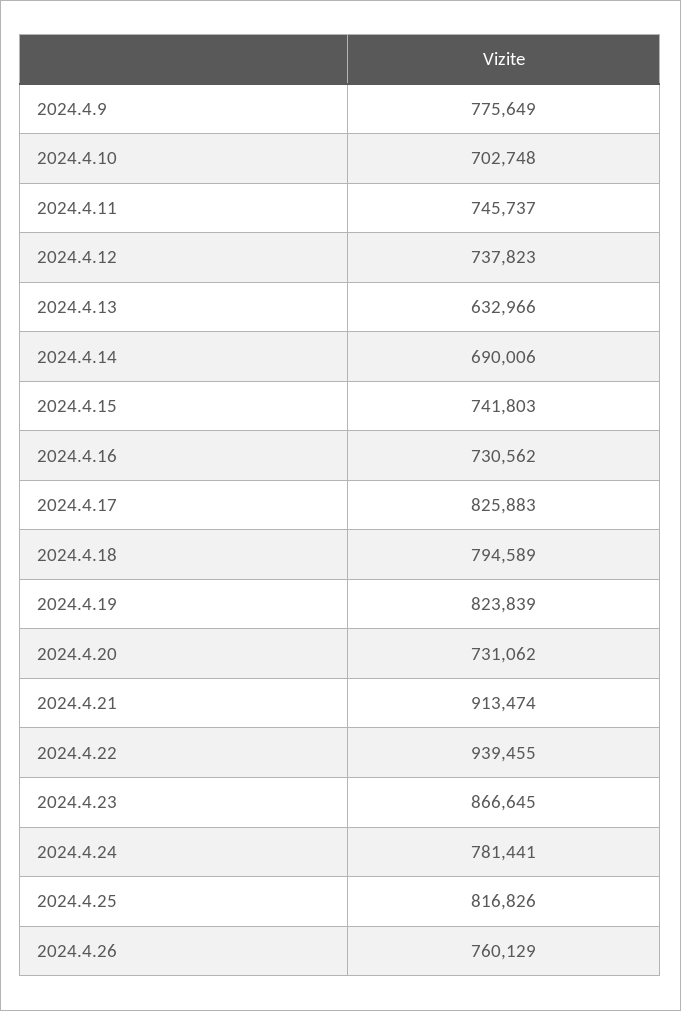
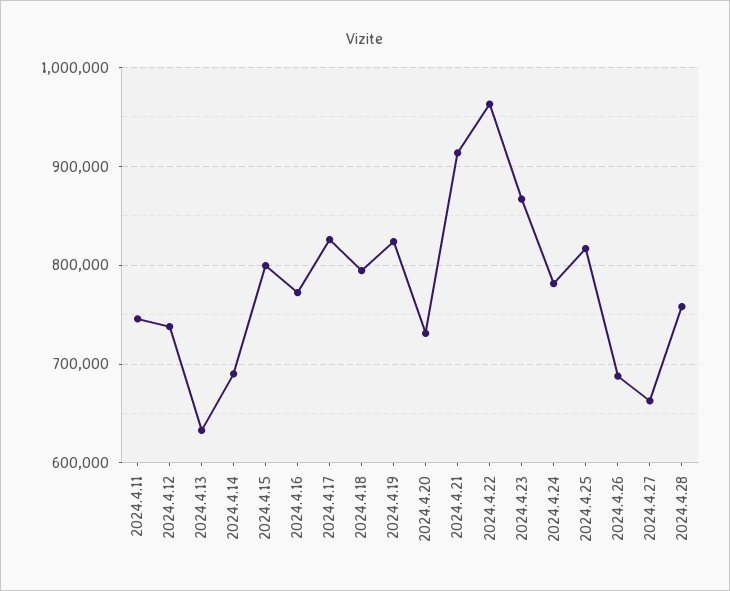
2024.4.9: 775649 -> none
2024.4.10: 702748 -> none
2024.4.15: 741803 -> 800000
2024.4.16: 730562 -> 770000
2024.4.22: 939455 -> 960000
2024.4.26: 760129 -> 690000
2024.4.27: none -> 660000
2024.4.28: none -> 760000

